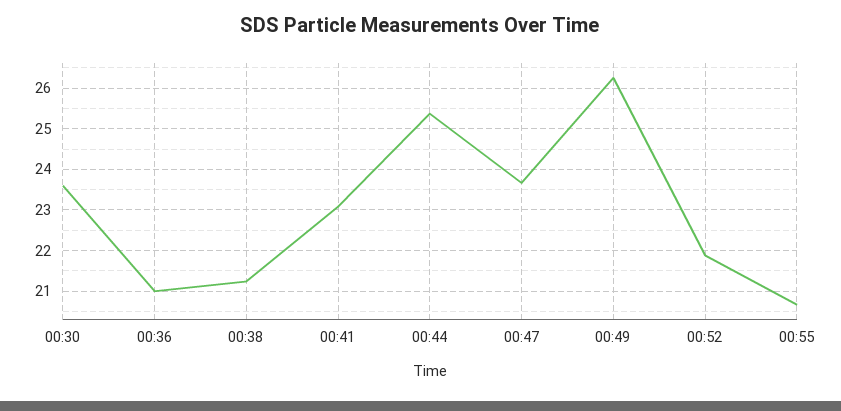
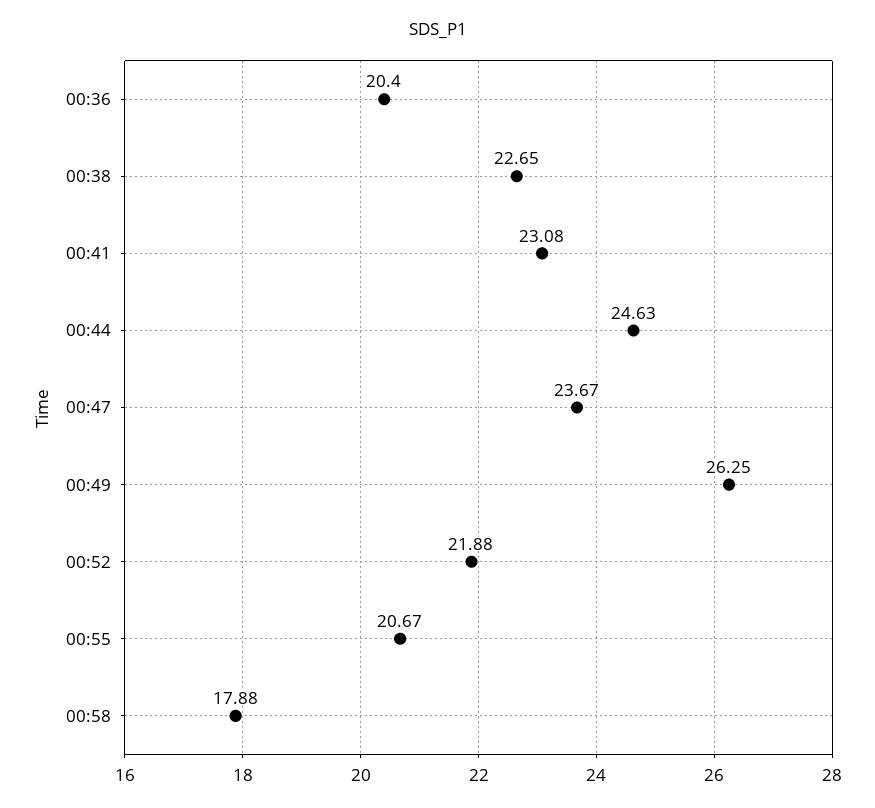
00:30: 23.6 -> none
00:36: 21 -> 20.4
00:38: 21.2 -> 22.65
00:44: 25.4 -> 24.63
00:58: none -> 17.88

